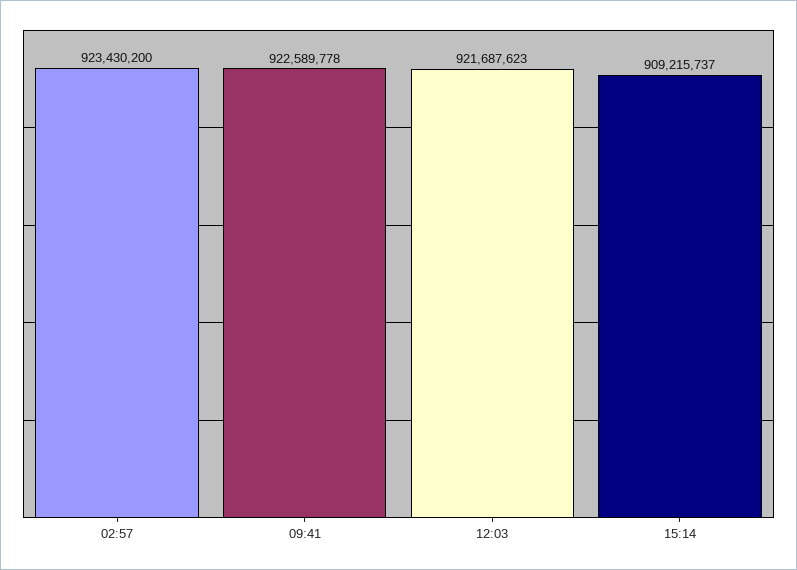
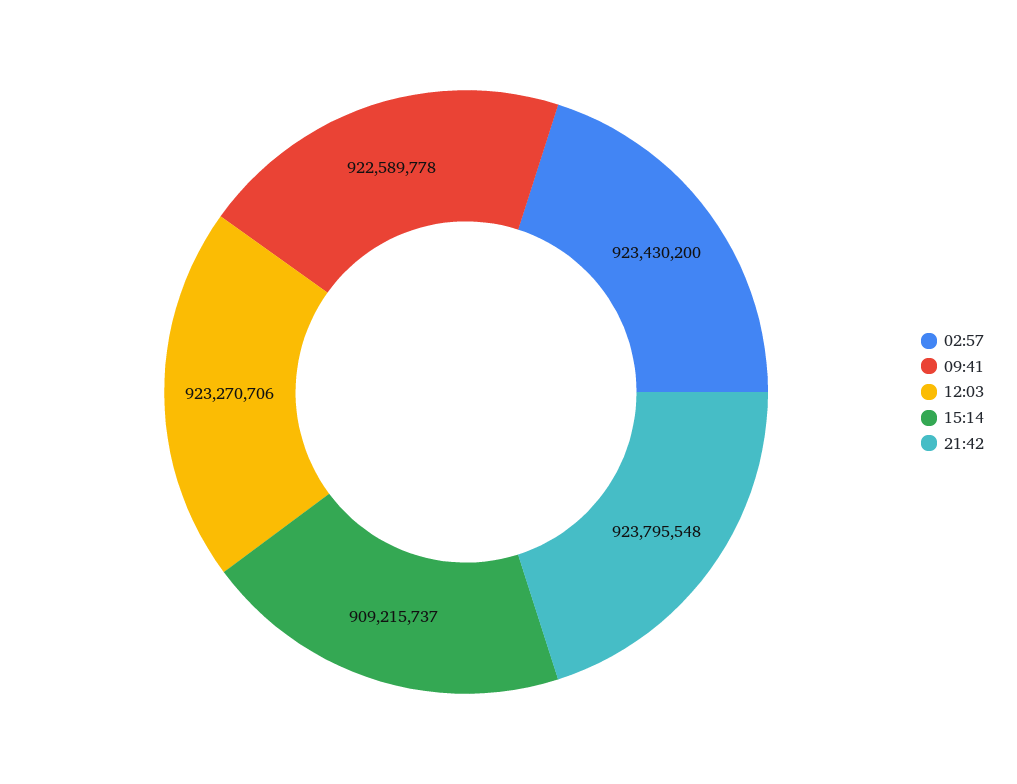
12:03: 921687623 -> 923270706
21:42: none -> 923795548

